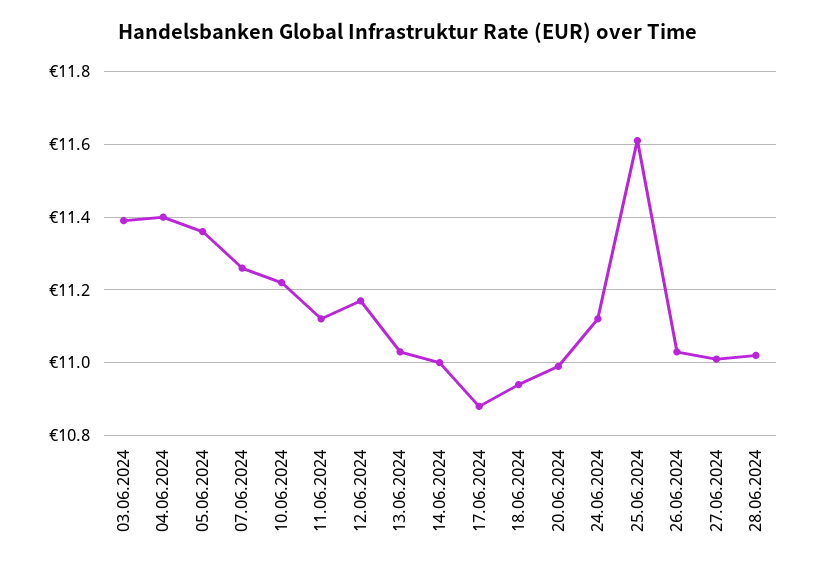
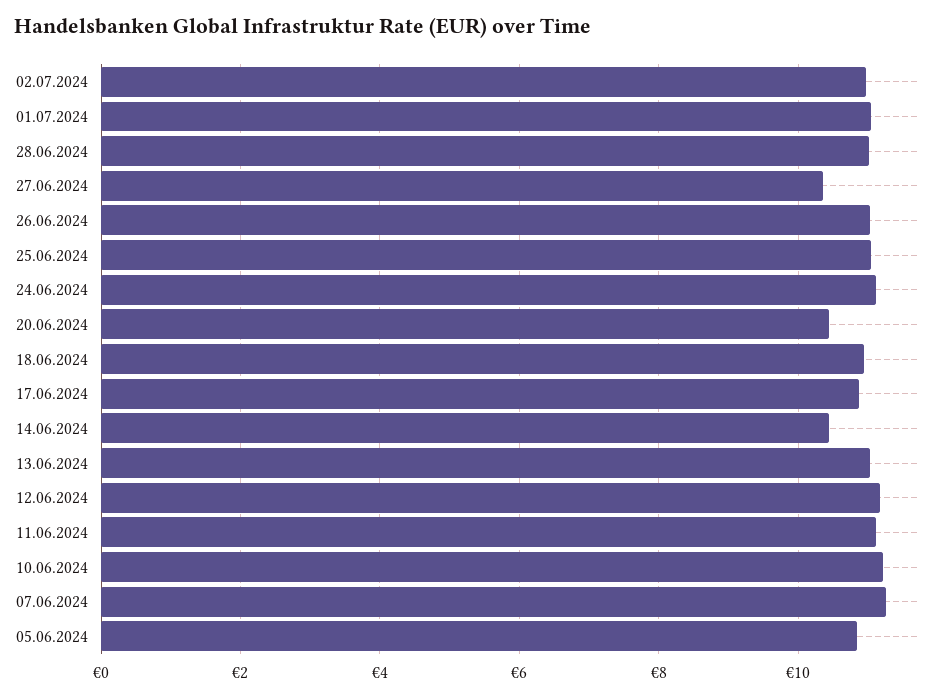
03.06.2024: 11.4 -> none
04.06.2024: 11.4 -> none
05.06.2024: 11.35 -> 10.8
14.06.2024: 11 -> 10.4
20.06.2024: 11 -> 10.4
25.06.2024: 11.6 -> 11
27.06.2024: 11 -> 10.4
02.07.2024: none -> 11
01.07.2024: none -> 11

